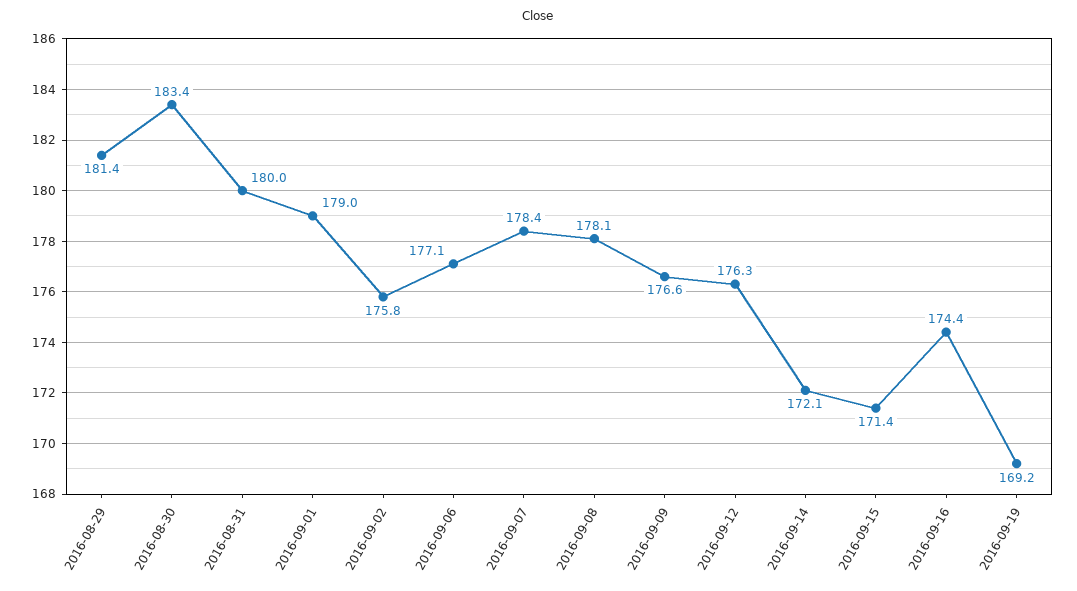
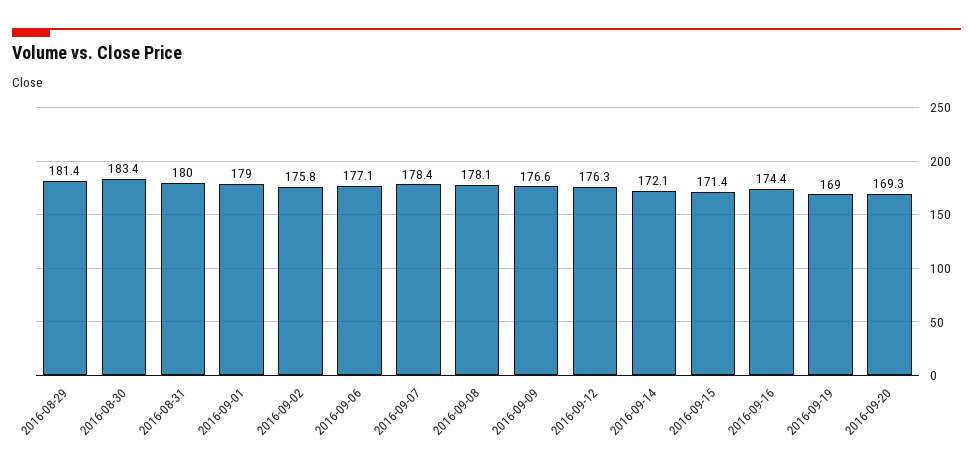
2016-09-19: 169.2 -> 169
2016-09-20: none -> 169.3

